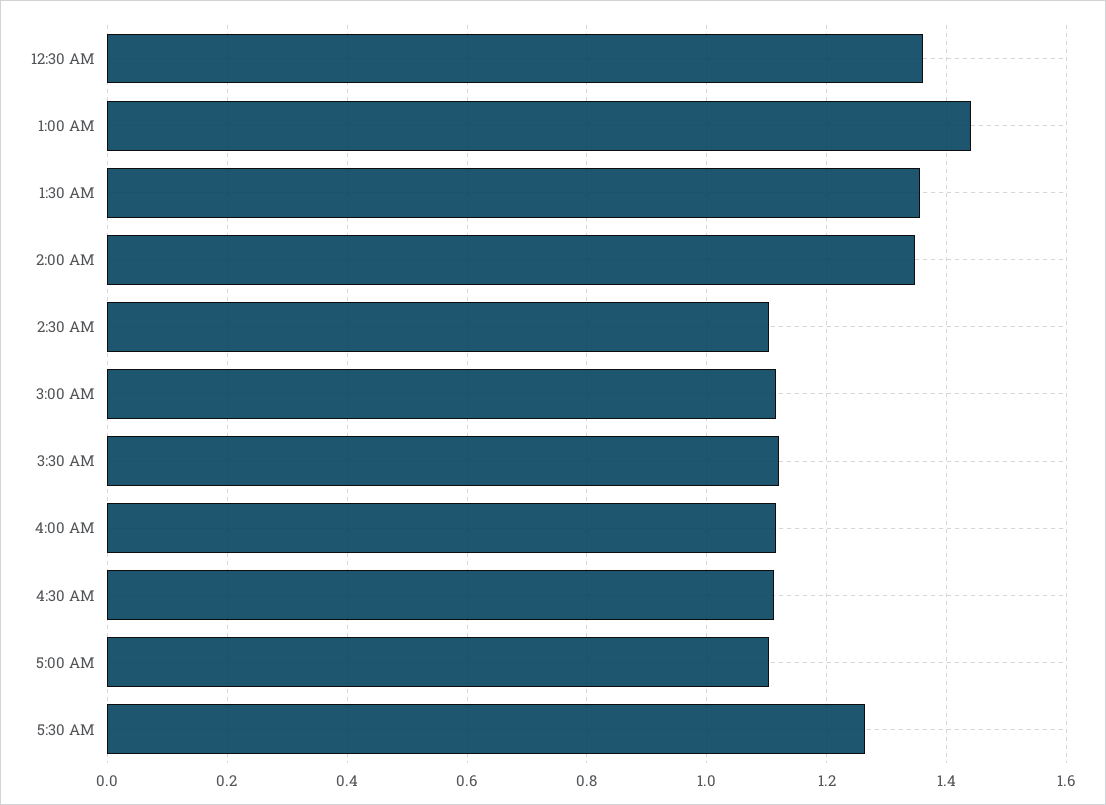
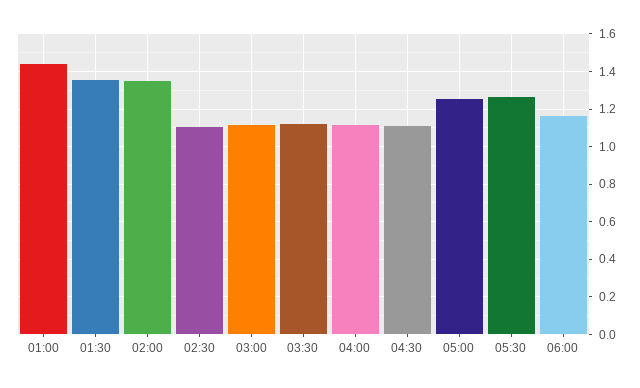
12:30 AM: 1.36 -> none
5:00 AM: 1.1 -> 1.25
06:00: none -> 1.15

